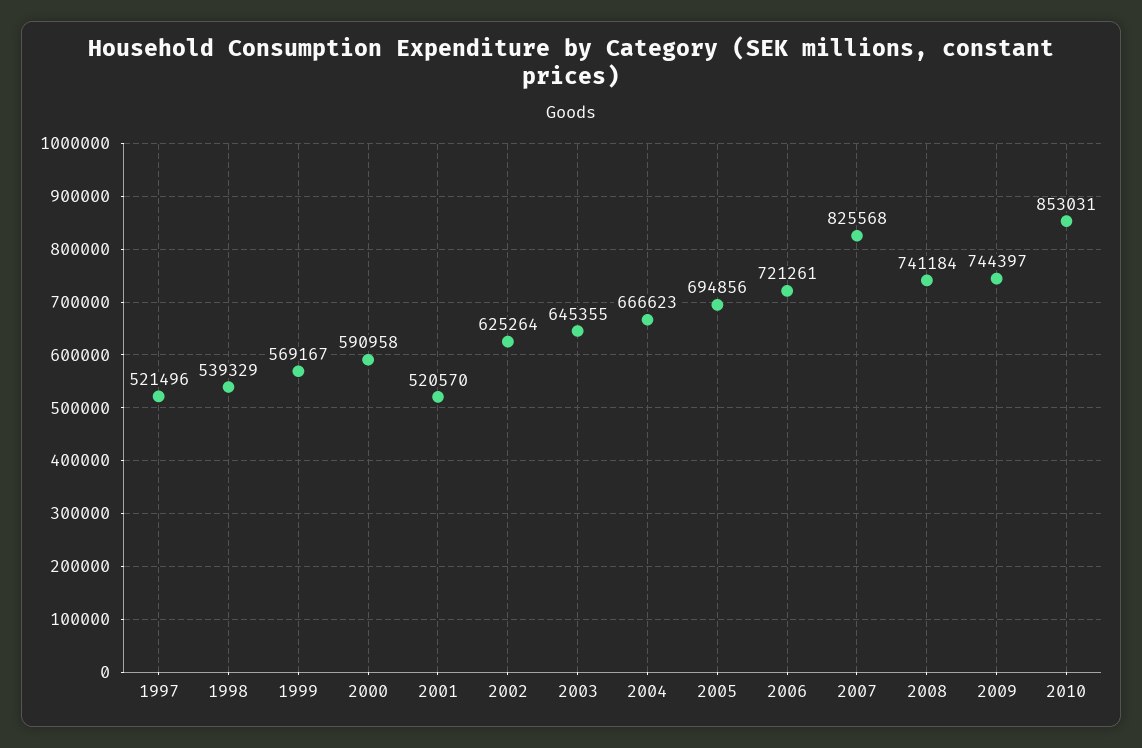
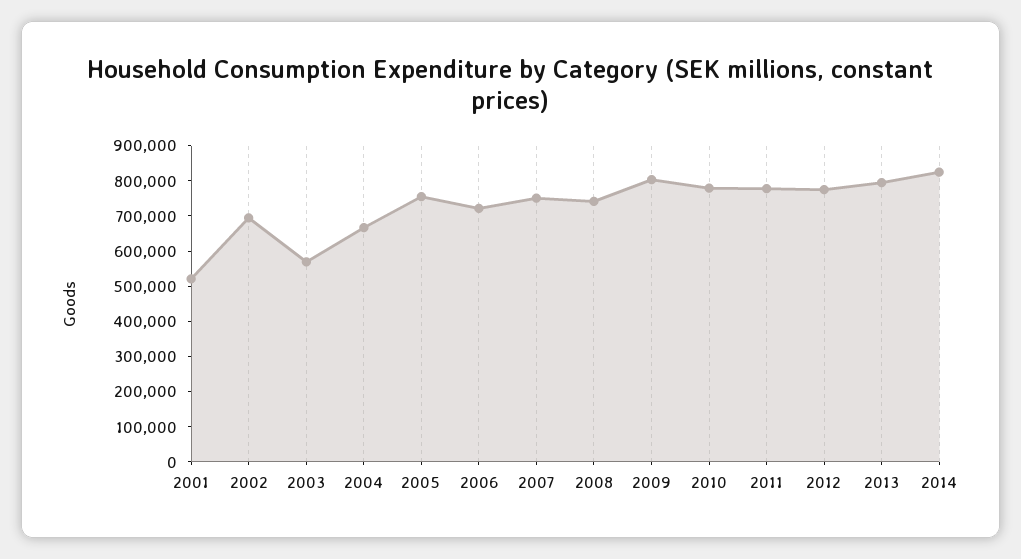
1997: 521496 -> none
1998: 539329 -> none
1999: 569167 -> none
2000: 590958 -> none
2002: 625264 -> 700000
2003: 645355 -> 575000
2005: 694856 -> 750000
2007: 825568 -> 750000
2009: 744397 -> 800000
2010: 853031 -> 775000
2011: none -> 775000
2012: none -> 775000
2013: none -> 800000
2014: none -> 825000

